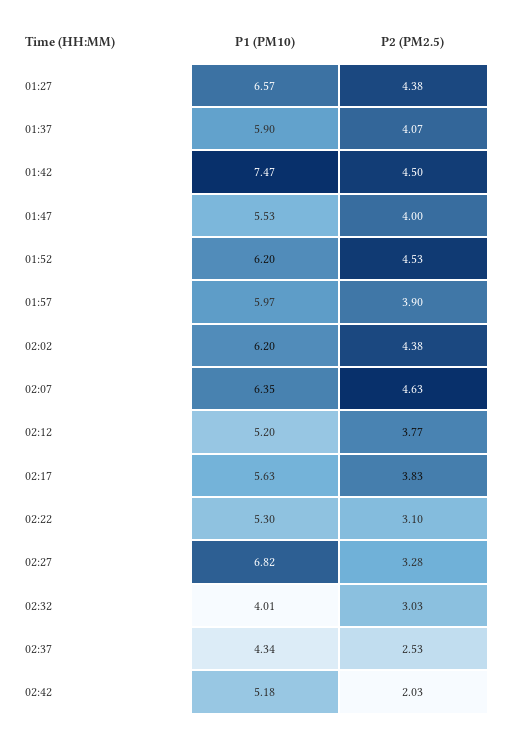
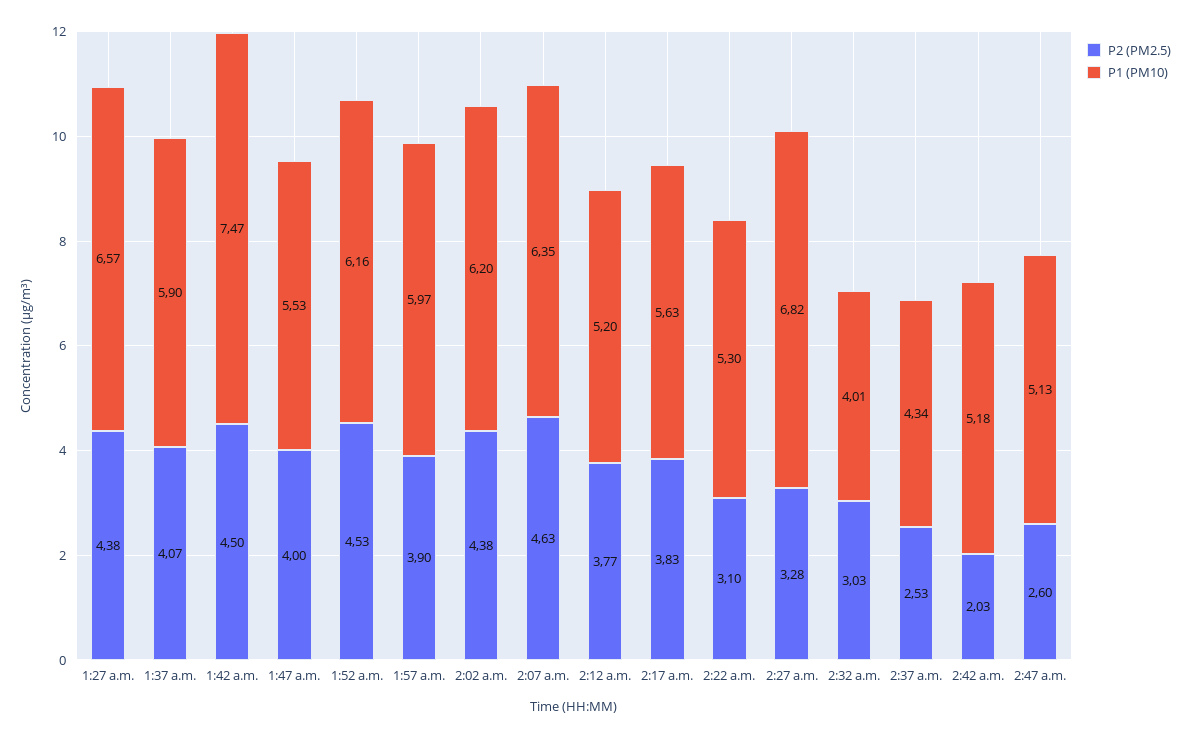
P1 (PM10), 01:52: 6.2 -> 6.16
P2 (PM2.5), 2:47 a.m.: none -> 2.6
P1 (PM10), 2:47 a.m.: none -> 5.13

